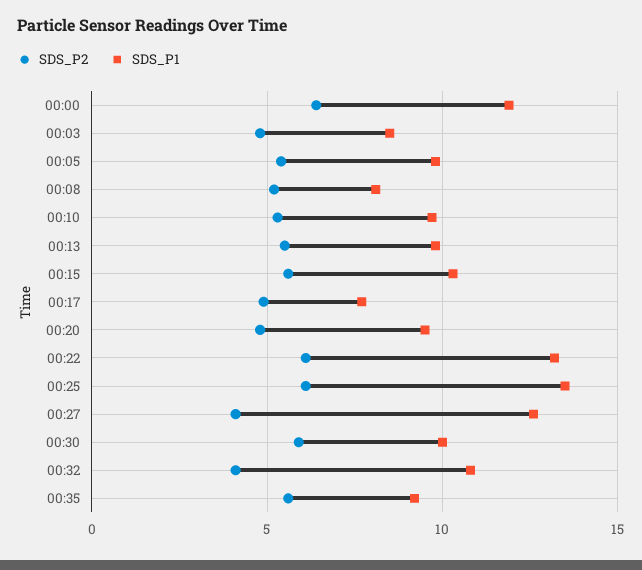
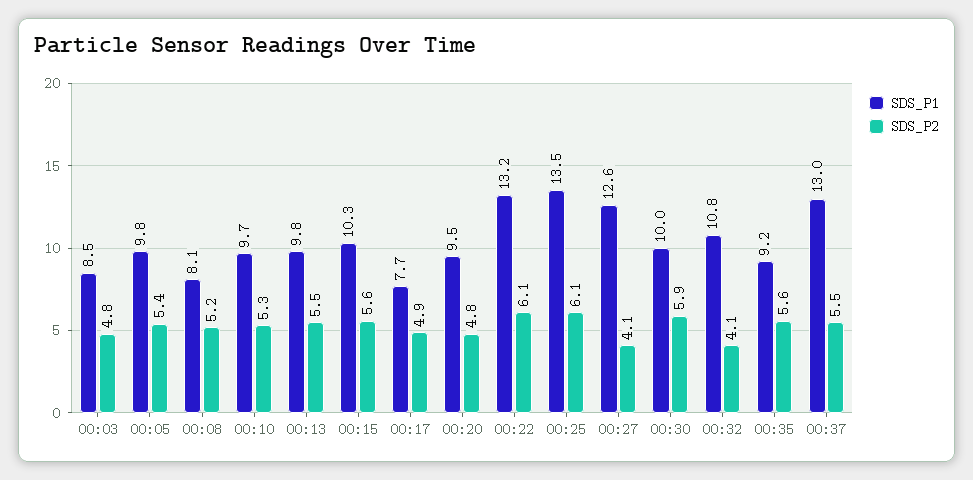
SDS_P2, 00:00: 6.5 -> none
SDS_P1, 00:00: 12 -> none
SDS_P1, 00:37: none -> 13
SDS_P2, 00:37: none -> 5.5

